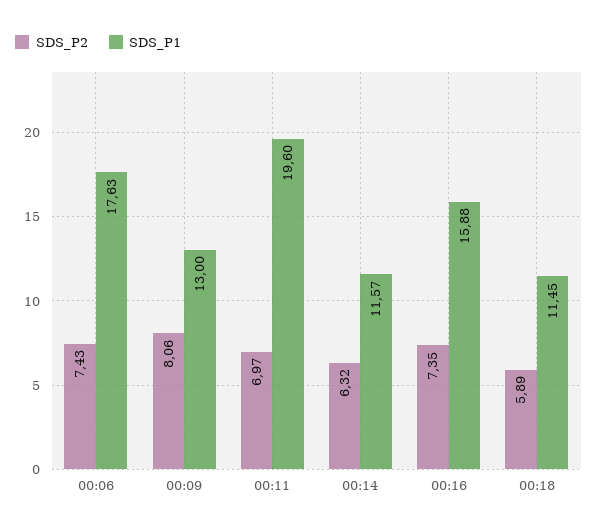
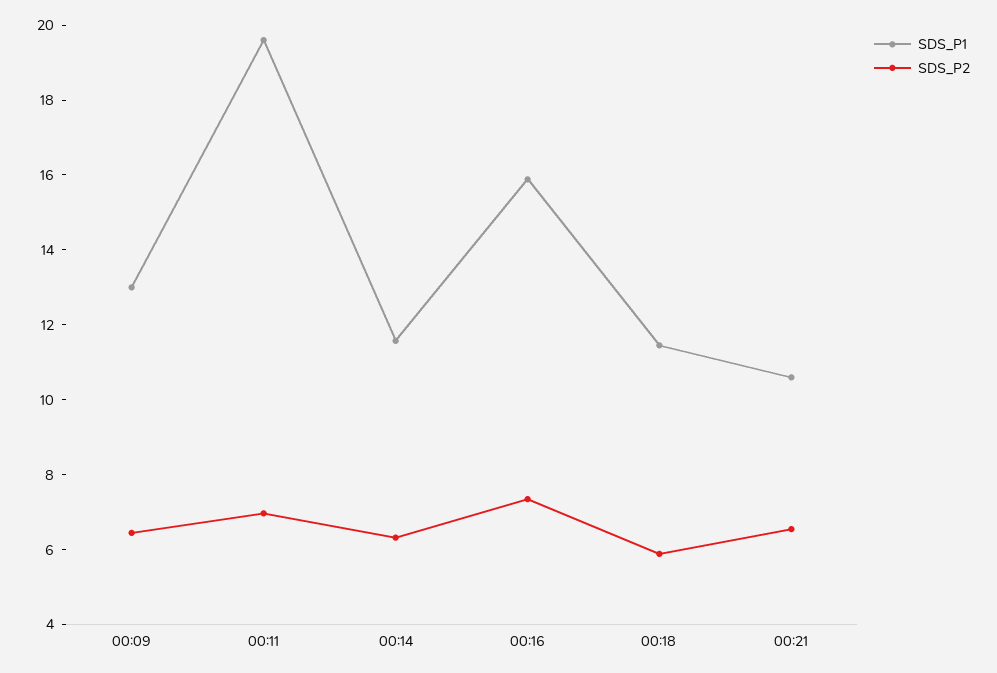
SDS_P2, 00:06: 7.43 -> none
SDS_P1, 00:06: 17.63 -> none
SDS_P2, 00:09: 8.06 -> 6.5
SDS_P1, 00:21: none -> 10.5
SDS_P2, 00:21: none -> 6.5

